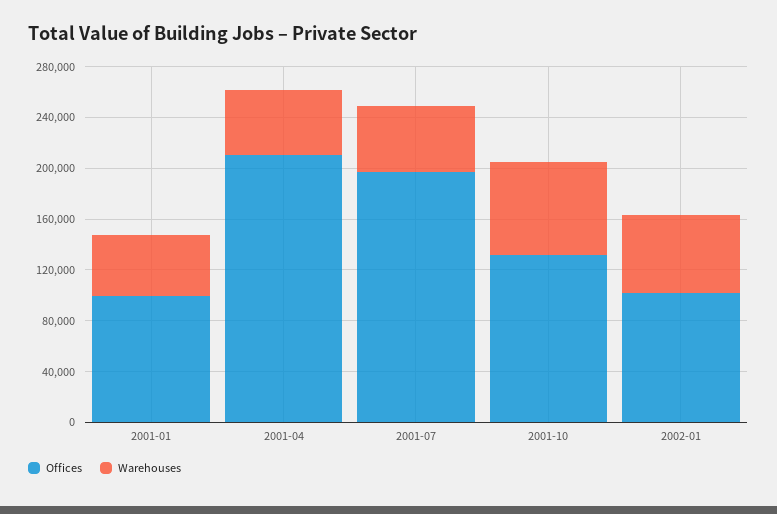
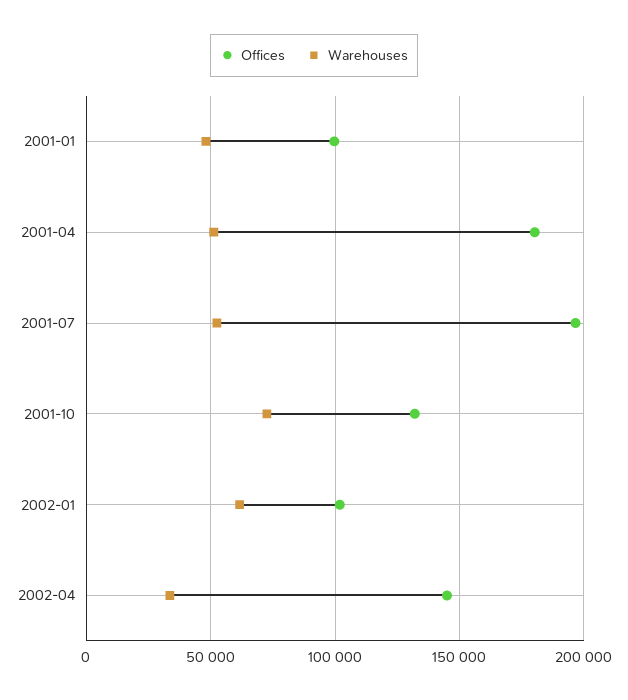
Offices, 2001-04: 210000 -> 180000
Offices, 2002-04: none -> 145000
Warehouses, 2002-04: none -> 35000

